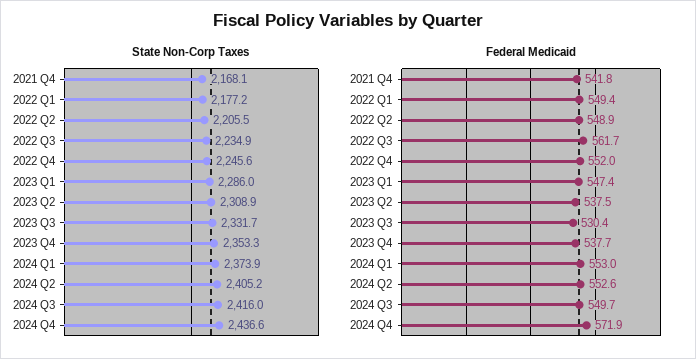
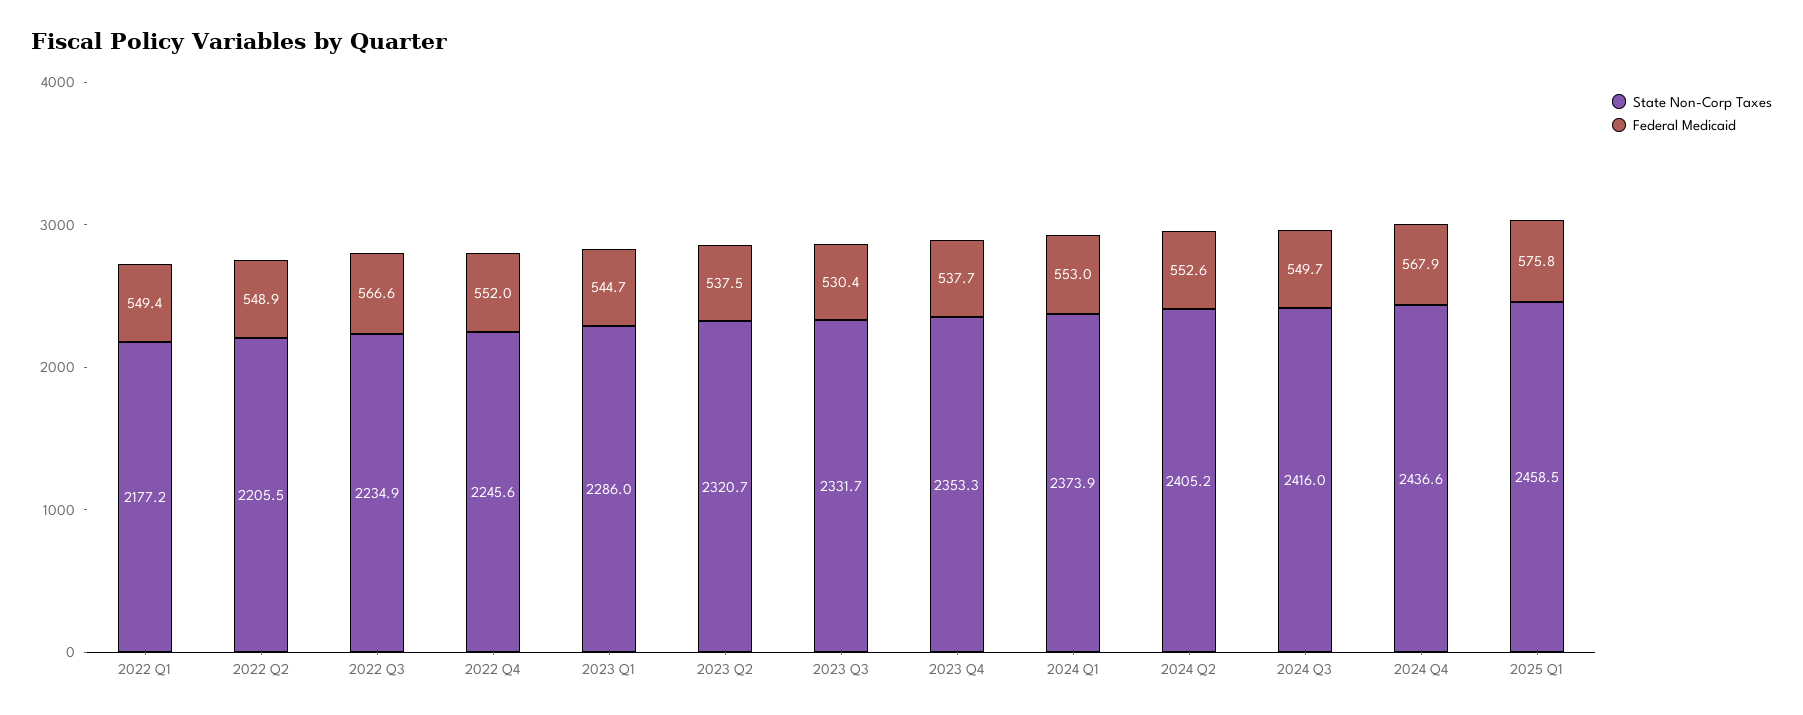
State Non-Corp Taxes, 2021 Q4: 2168.1 -> none
State Non-Corp Taxes, 2023 Q2: 2308.9 -> 2320.7
Federal Medicaid, 2021 Q4: 541.8 -> none
Federal Medicaid, 2022 Q3: 561.7 -> 566.6
Federal Medicaid, 2023 Q1: 547.4 -> 544.7
Federal Medicaid, 2024 Q4: 571.9 -> 567.9
State Non-Corp Taxes, 2025 Q1: none -> 2458.5
Federal Medicaid, 2025 Q1: none -> 575.8

